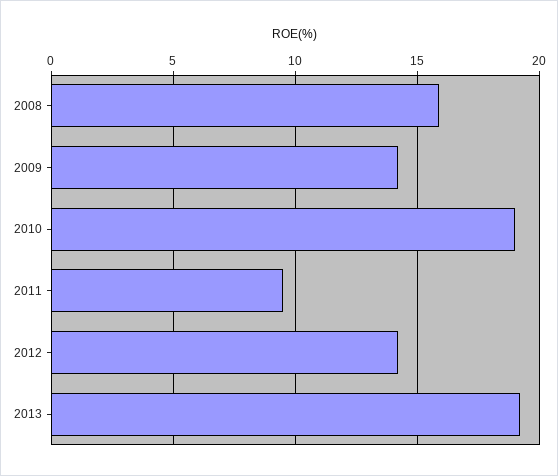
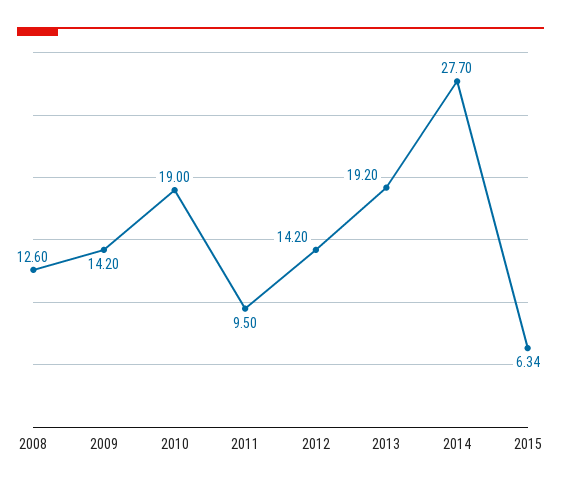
2008: 16 -> 12.6
2014: none -> 27.7
2015: none -> 6.34

